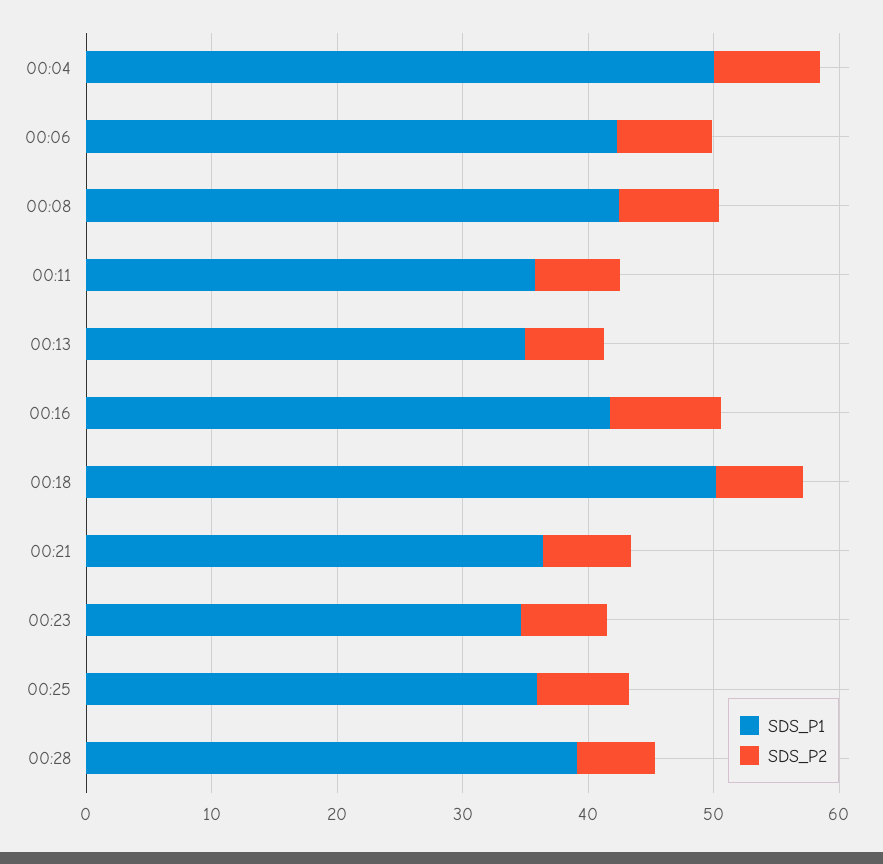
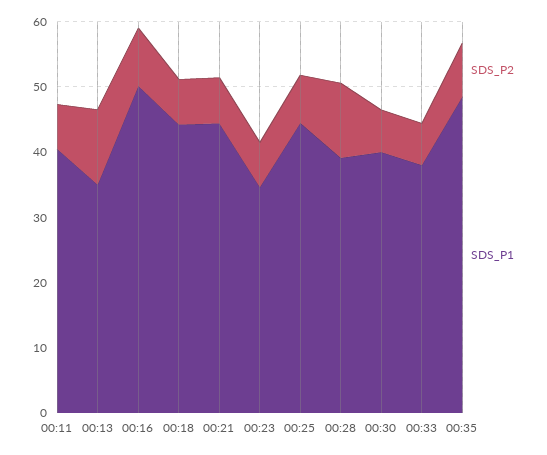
SDS_P1, 00:04: 50 -> none
SDS_P2, 00:04: 8 -> none
SDS_P1, 00:06: 42 -> none
SDS_P2, 00:06: 8 -> none
SDS_P1, 00:08: 42 -> none
SDS_P2, 00:08: 8 -> none
SDS_P1, 00:11: 36 -> 40
SDS_P2, 00:13: 6 -> 12
SDS_P1, 00:16: 42 -> 50
SDS_P1, 00:18: 50 -> 44
SDS_P1, 00:21: 36 -> 44
SDS_P1, 00:25: 36 -> 44
SDS_P2, 00:28: 6 -> 12
SDS_P2, 00:30: none -> 6
SDS_P1, 00:30: none -> 40
SDS_P2, 00:33: none -> 6
SDS_P1, 00:33: none -> 38
SDS_P2, 00:35: none -> 8
SDS_P1, 00:35: none -> 48

